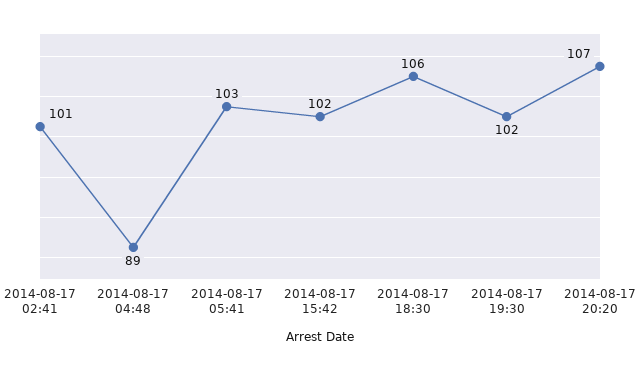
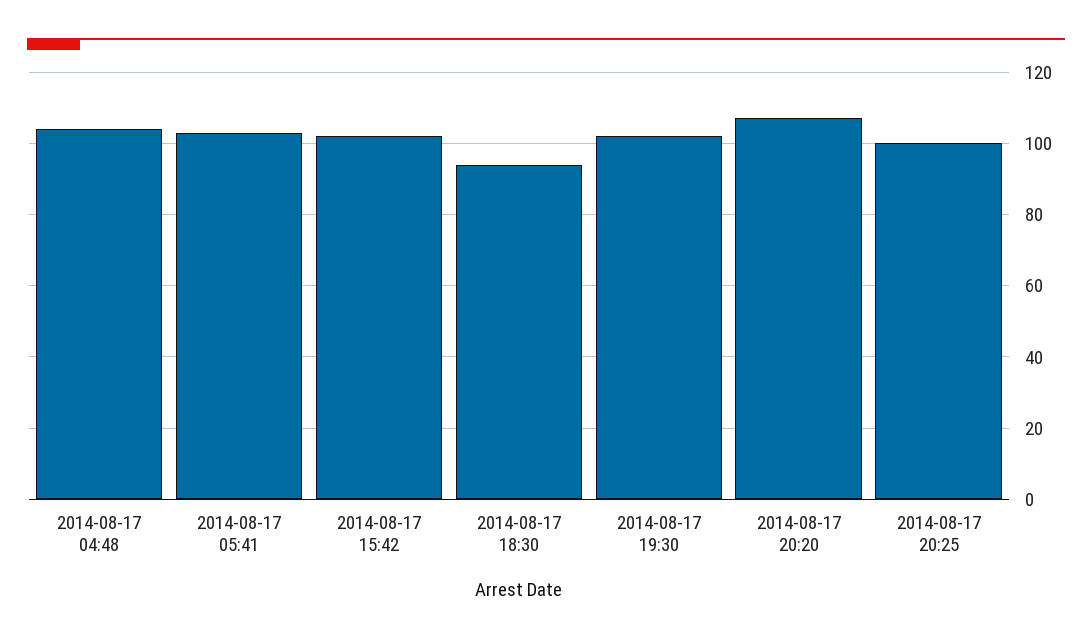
2014-08-17 02:41: 101 -> none
2014-08-17 04:48: 89 -> 105
2014-08-17 18:30: 106 -> 95
2014-08-17 20:25: none -> 100

